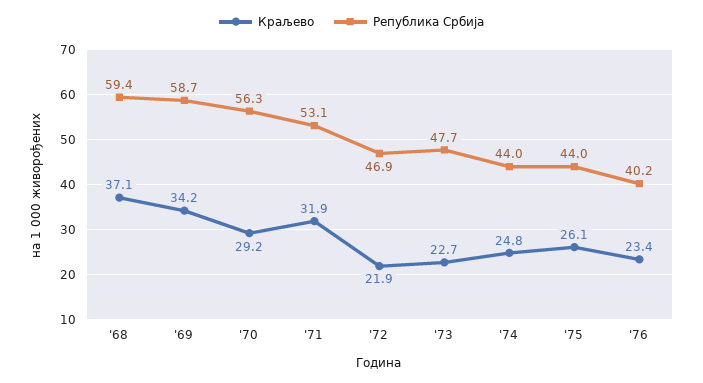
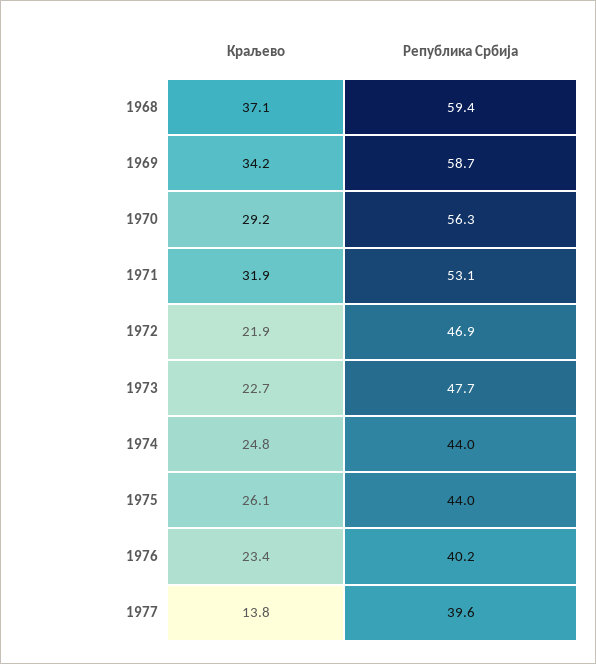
Краљево, 1977: none -> 13.8
Република Србија, 1977: none -> 39.6

